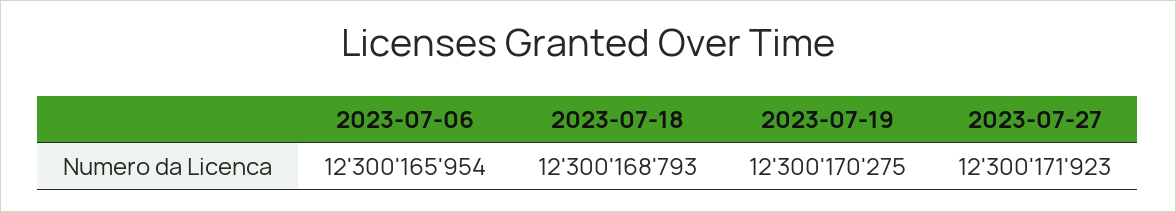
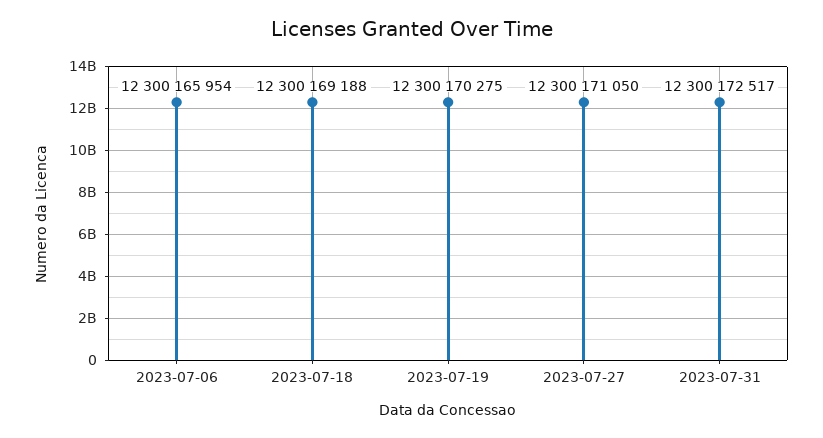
2023-07-18: 12300168793 -> 12300169188
2023-07-27: 12300171923 -> 12300171050
2023-07-31: none -> 12300172517

